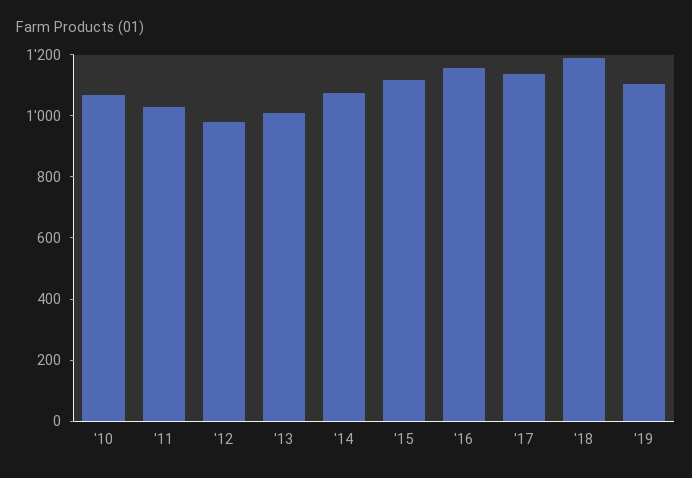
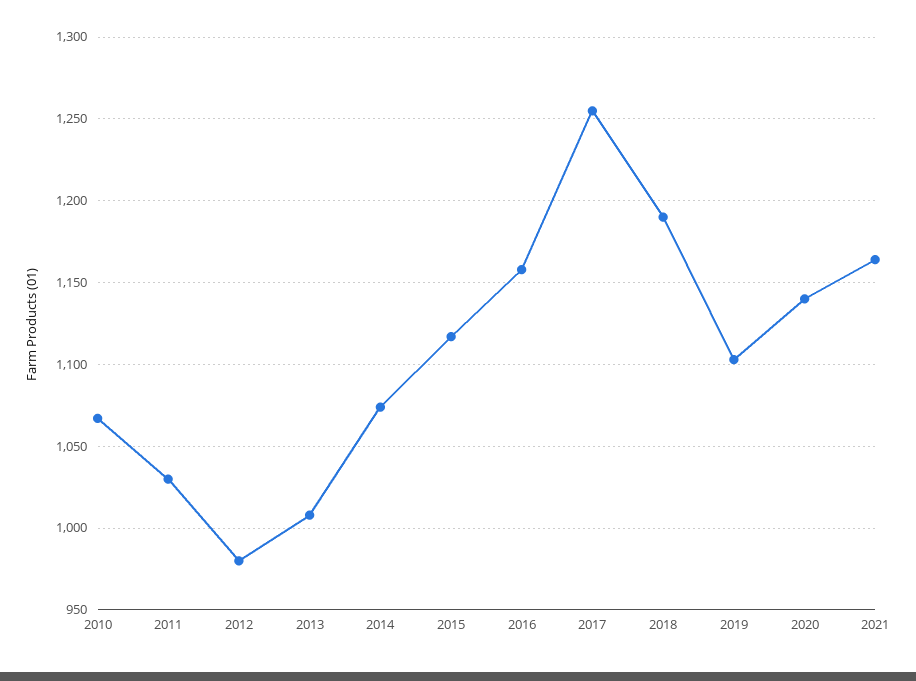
'17: 1150 -> 1255
2020: none -> 1140
2021: none -> 1165

